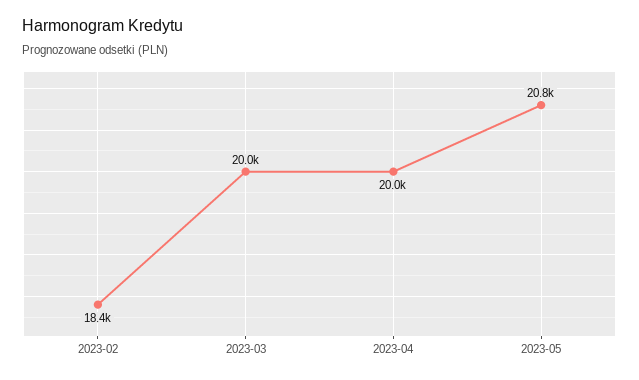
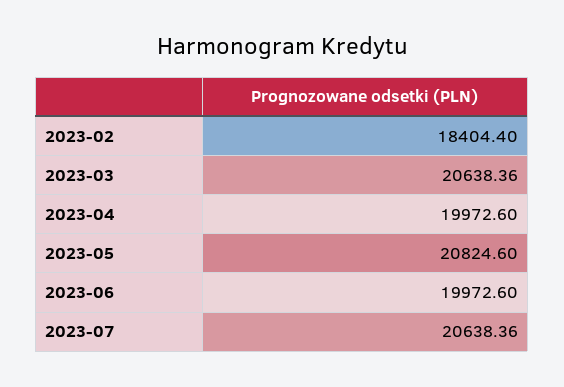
2023-03: 20000 -> 20638.36
2023-06: none -> 19972.6
2023-07: none -> 20638.36

